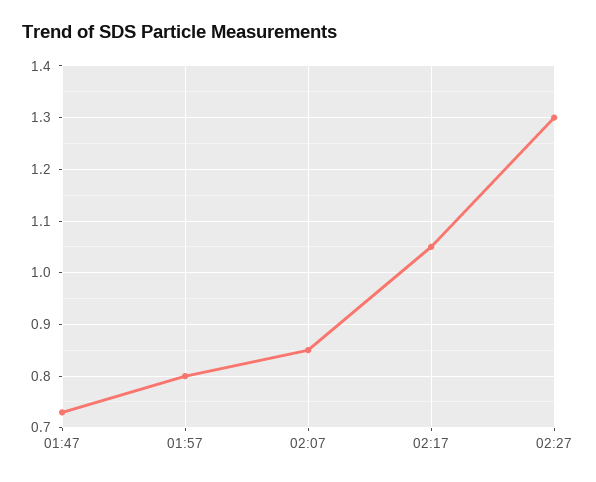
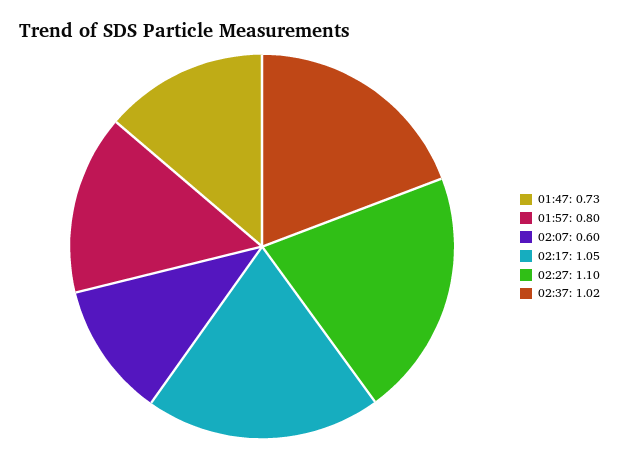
02:07: 0.85 -> 0.6
02:27: 1.3 -> 1.1
02:37: none -> 1.02

